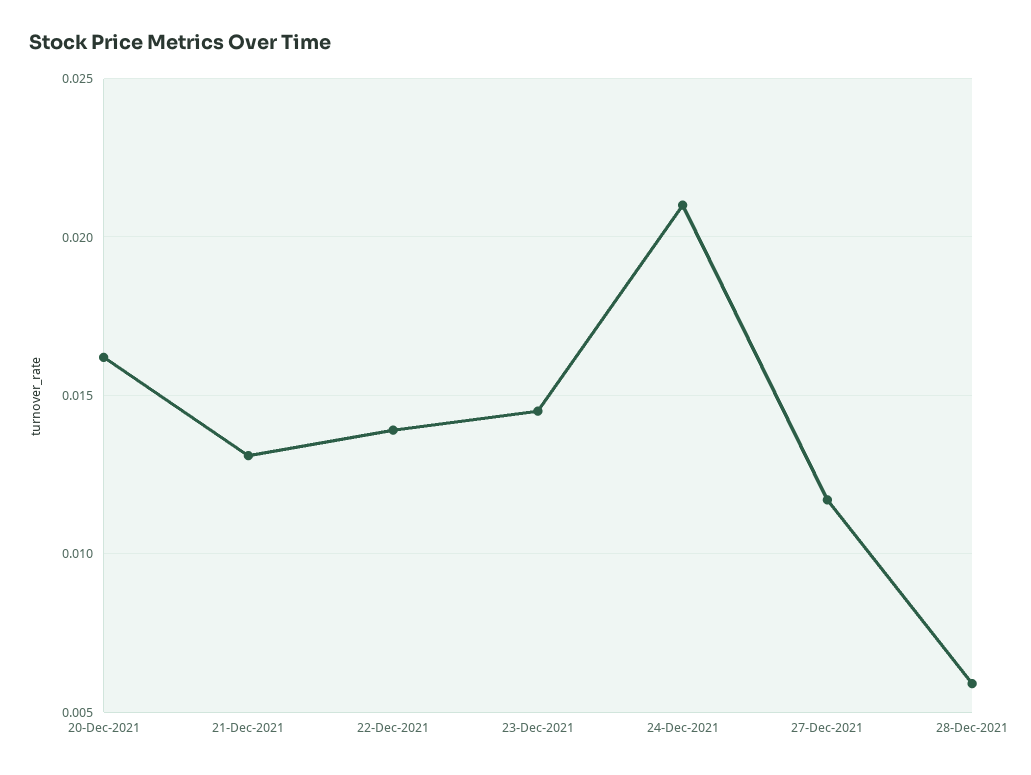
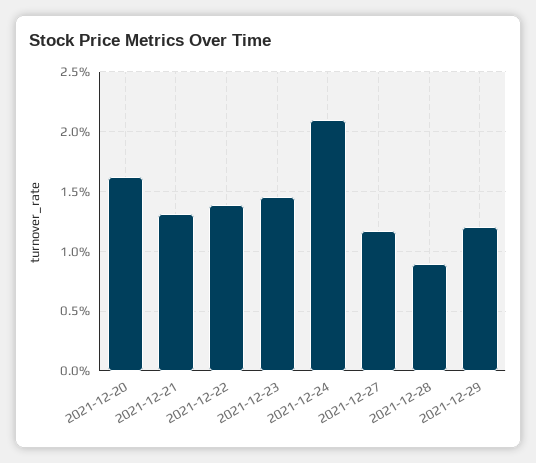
28-Dec-2021: 0.006 -> 0.009
2021-12-29: none -> 0.012

